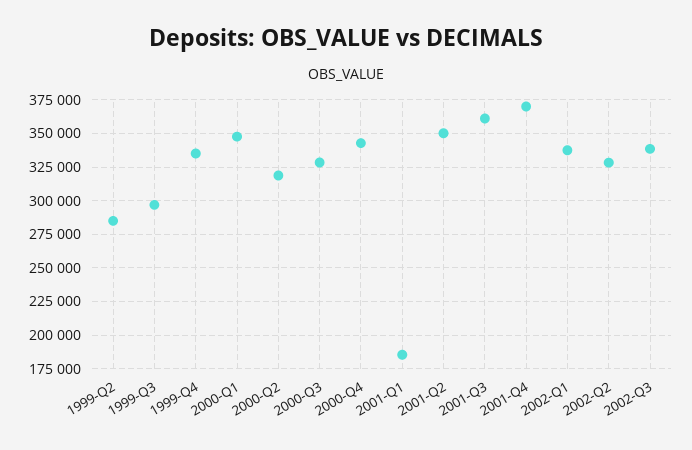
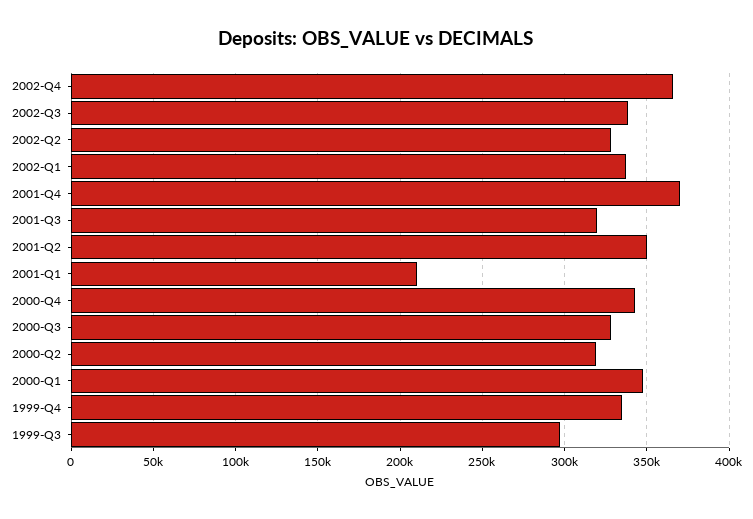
1999-Q2: 285000 -> none
2001-Q1: 185000 -> 210000
2001-Q3: 360000 -> 320000
2002-Q4: none -> 365000

